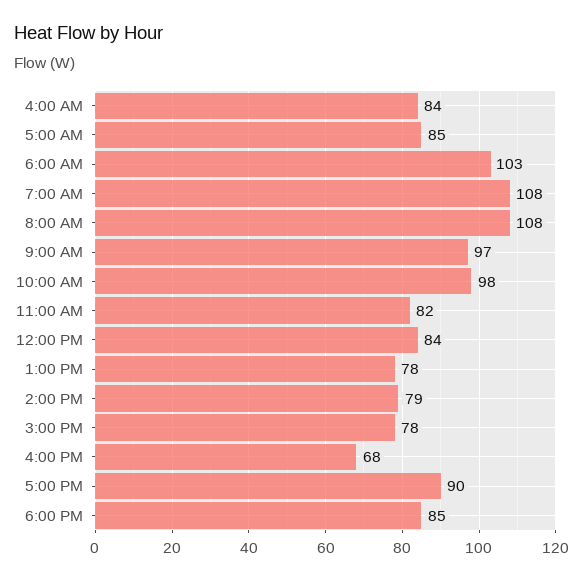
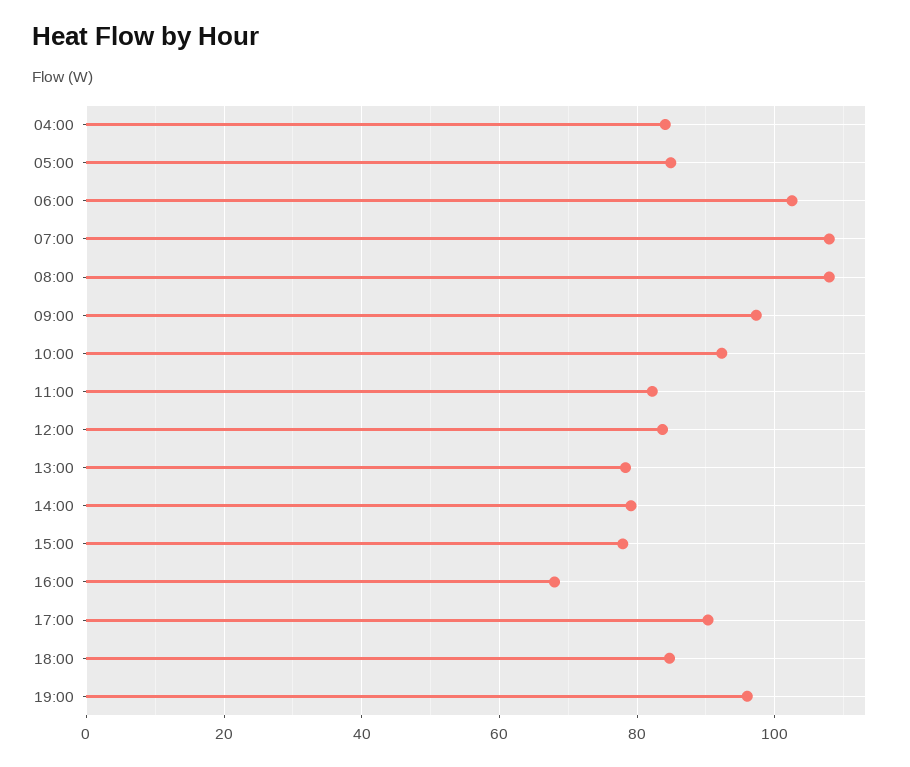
10:00 AM: 98 -> 92
19:00: none -> 96

